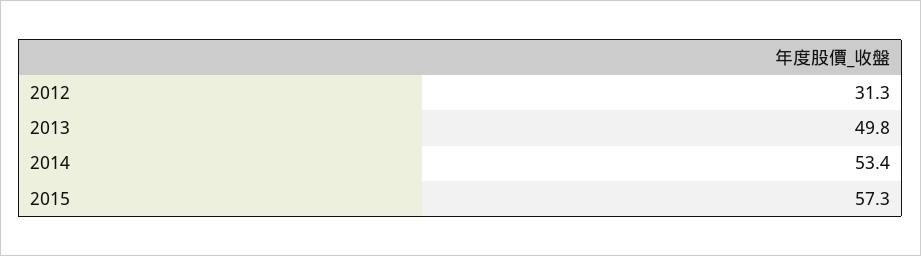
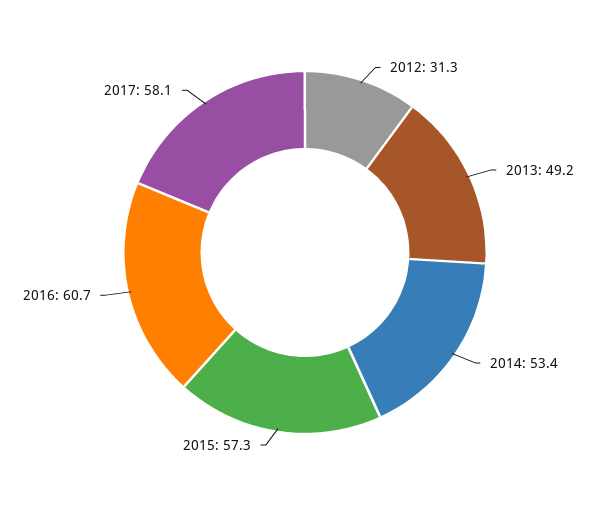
2013: 49.8 -> 49.2
2016: none -> 60.7
2017: none -> 58.1

